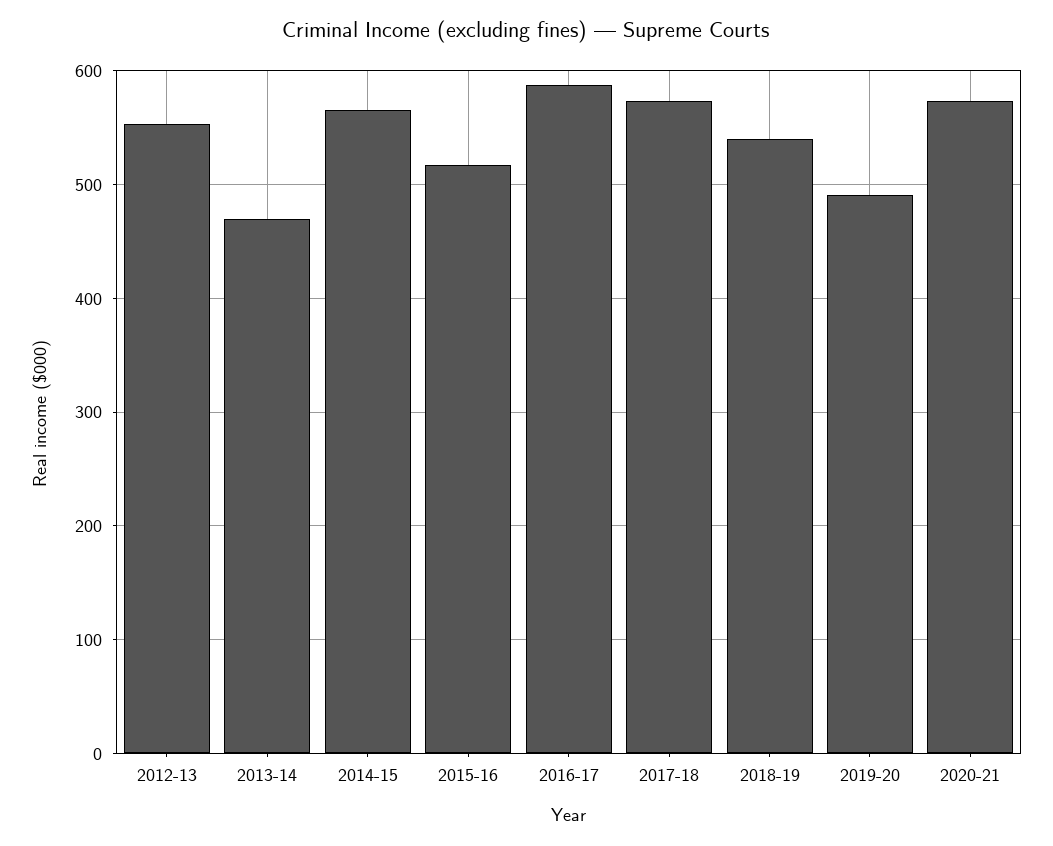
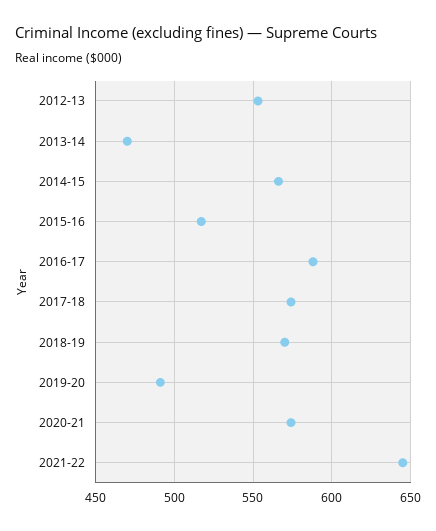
2018-19: 540 -> 570
2021-22: none -> 645

